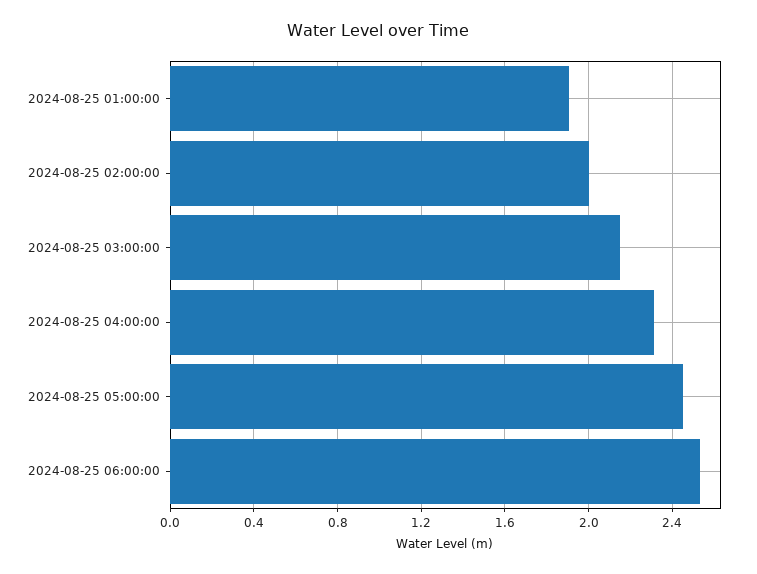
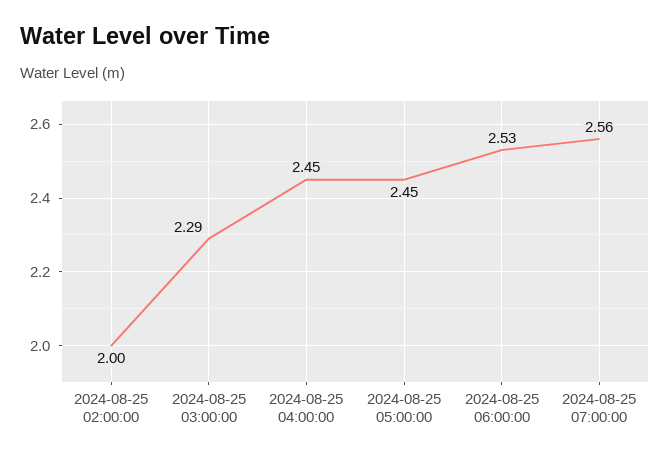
2024-08-25 01:00:00: 1.9 -> none
2024-08-25 03:00:00: 2.15 -> 2.29
2024-08-25 04:00:00: 2.3 -> 2.45
2024-08-25 07:00:00: none -> 2.56

